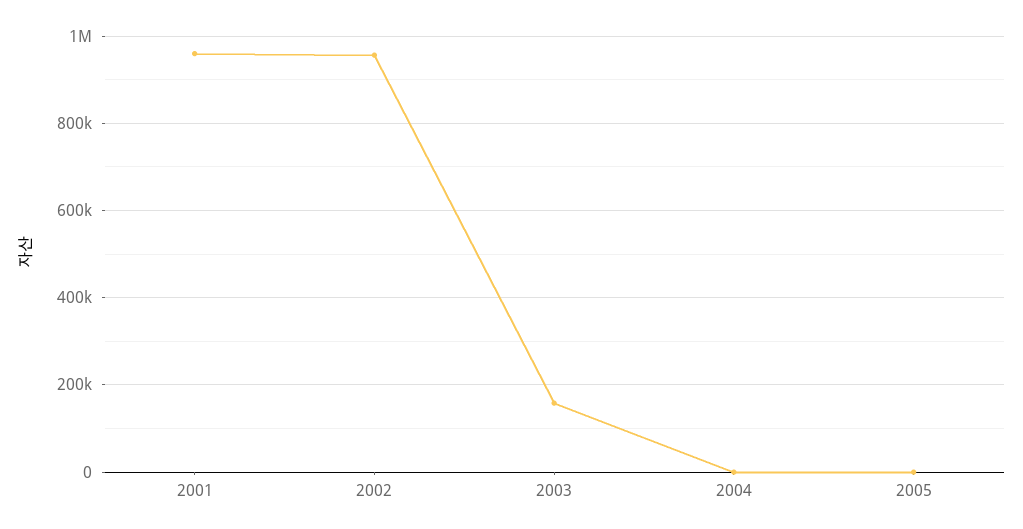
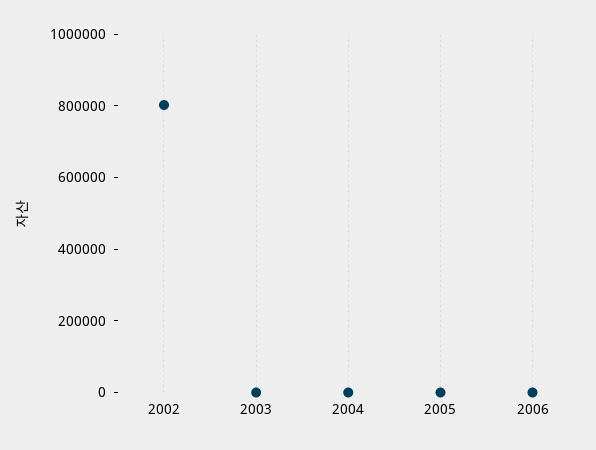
2001: 960000 -> none
2002: 960000 -> 800000
2003: 160000 -> 0
2006: none -> 0

